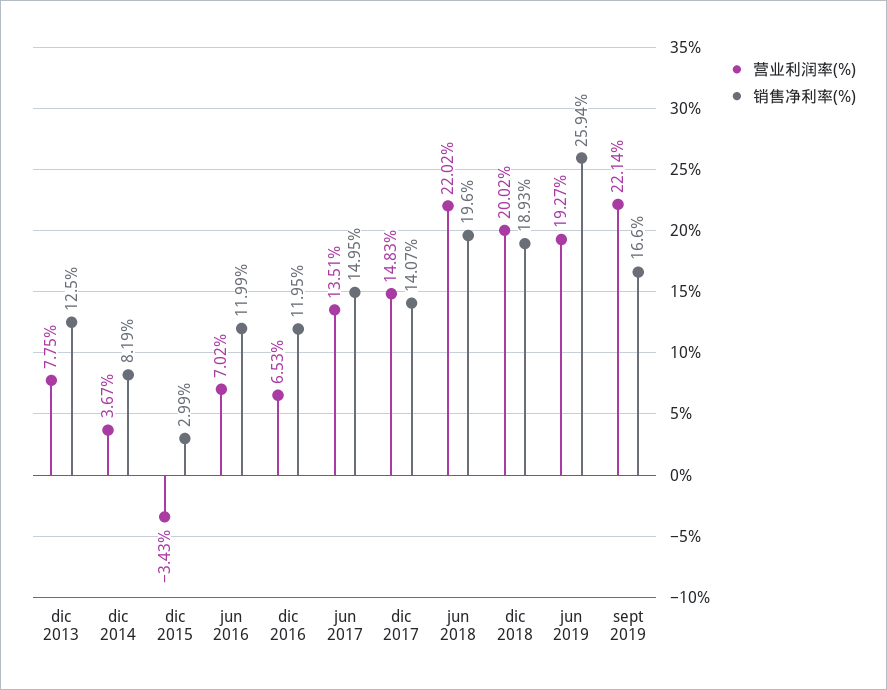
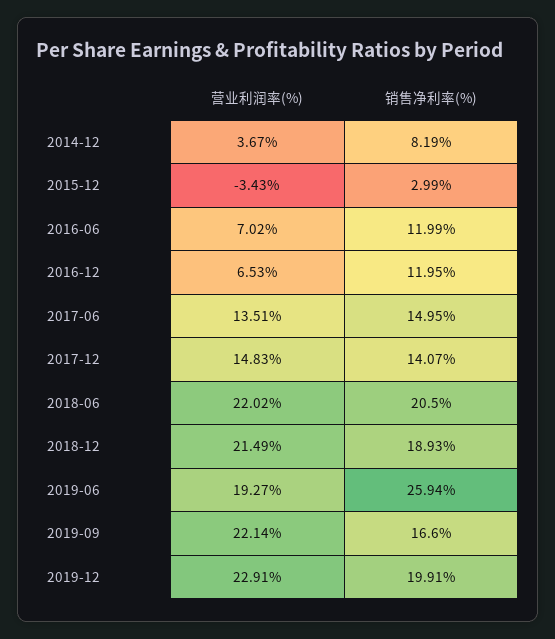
营业利润率(%), dic 2013: 7.75 -> none
销售净利率(%), dic 2013: 12.5 -> none
销售净利率(%), jun 2018: 19.6 -> 20.5
营业利润率(%), dic 2018: 20.02 -> 21.49
营业利润率(%), 2019-12: none -> 22.91
销售净利率(%), 2019-12: none -> 19.91

